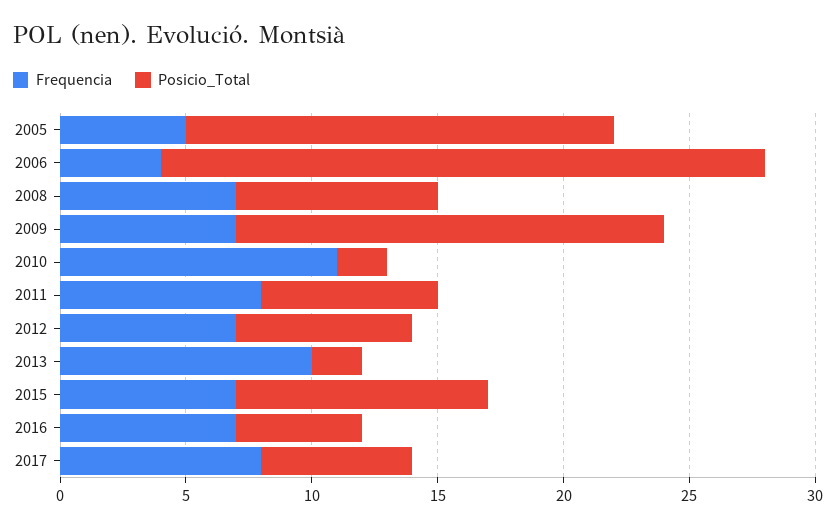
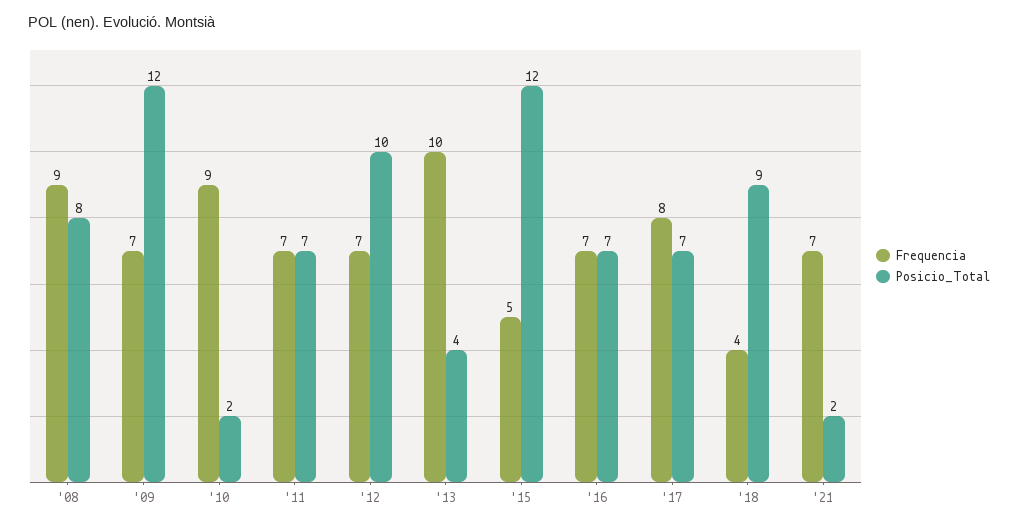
Frequencia, 2005: 5 -> none
Posicio_Total, 2005: 17 -> none
Frequencia, 2006: 4 -> none
Posicio_Total, 2006: 24 -> none
Frequencia, 2008: 7 -> 9
Posicio_Total, 2009: 17 -> 12
Frequencia, 2010: 11 -> 9
Frequencia, 2011: 8 -> 7
Posicio_Total, 2012: 7 -> 10
Posicio_Total, 2013: 2 -> 4
Frequencia, 2015: 7 -> 5
Posicio_Total, 2015: 10 -> 12
Posicio_Total, 2016: 5 -> 7
Posicio_Total, 2017: 6 -> 7
Frequencia, '18: none -> 4
Posicio_Total, '18: none -> 9
Frequencia, '21: none -> 7
Posicio_Total, '21: none -> 2

